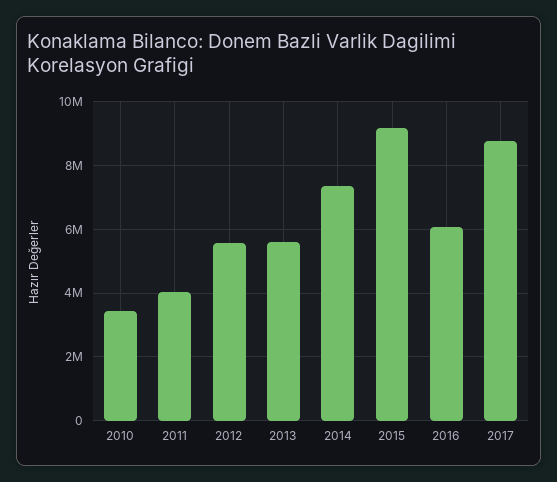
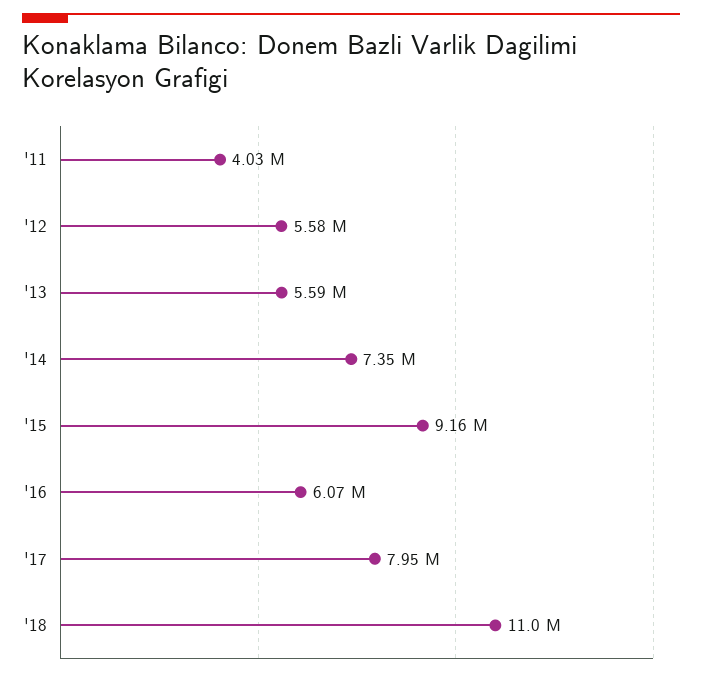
2010: 3400000 -> none
2017: 8800000 -> 7950000
'18: none -> 11000000

